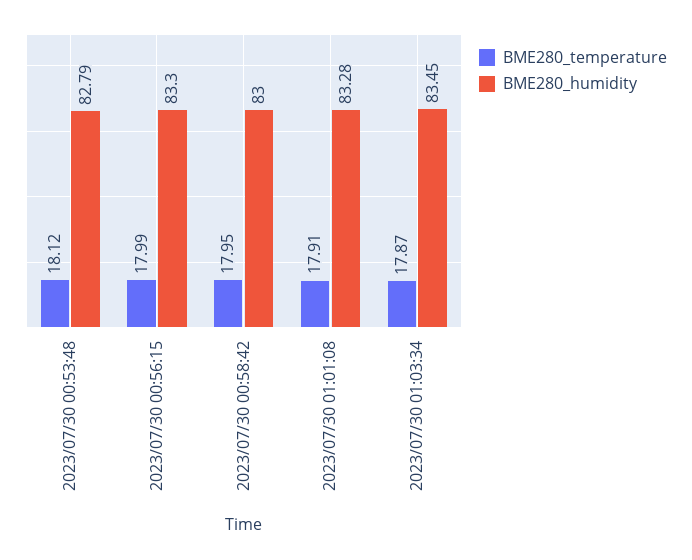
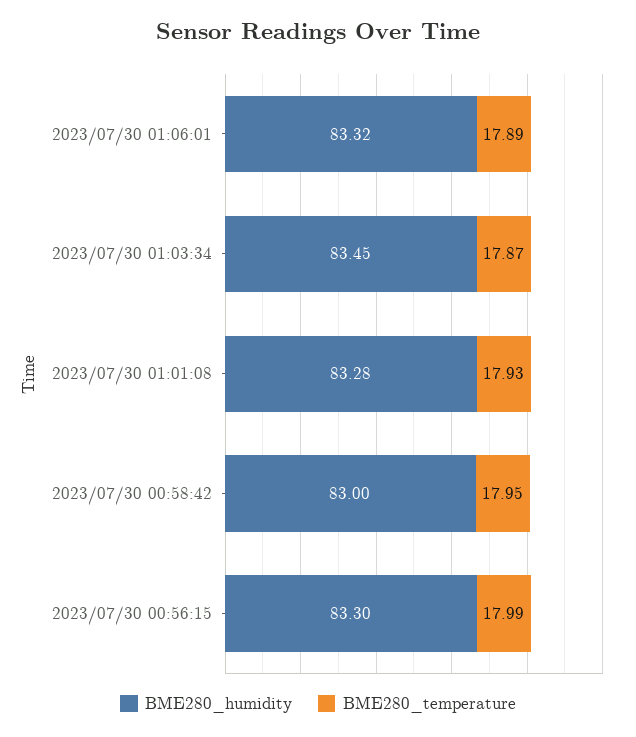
BME280_temperature, 2023/07/30 00:53:48: 18.12 -> none
BME280_humidity, 2023/07/30 00:53:48: 82.79 -> none
BME280_temperature, 2023/07/30 01:01:08: 17.91 -> 17.93
BME280_humidity, 2023/07/30 01:06:01: none -> 83.32
BME280_temperature, 2023/07/30 01:06:01: none -> 17.89

